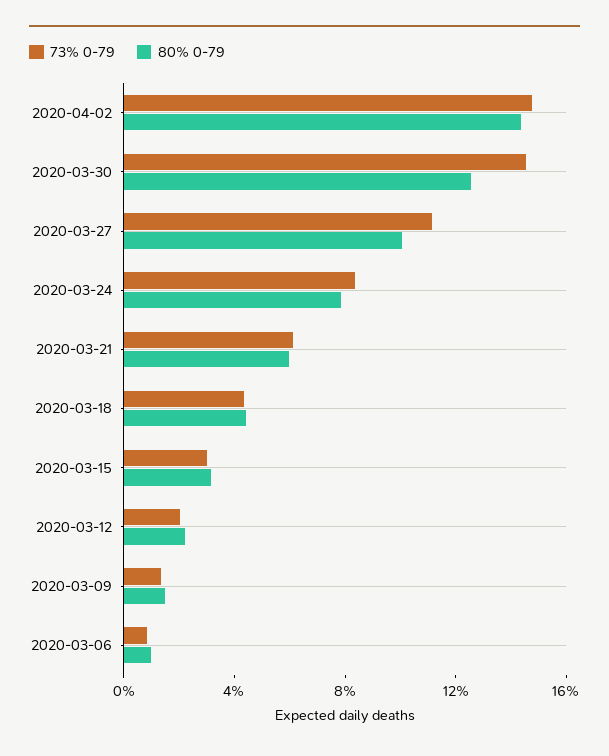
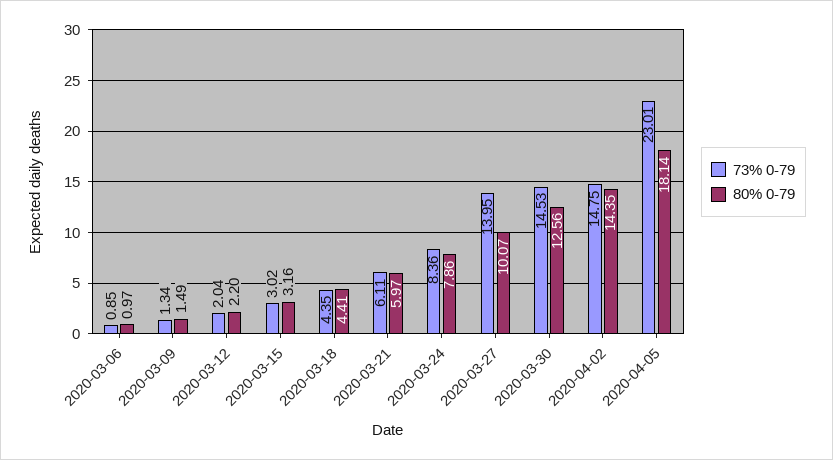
73% 0-79, 2020-03-27: 11 -> 13.95
73% 0-79, 2020-04-05: none -> 23.01
80% 0-79, 2020-04-05: none -> 18.14

